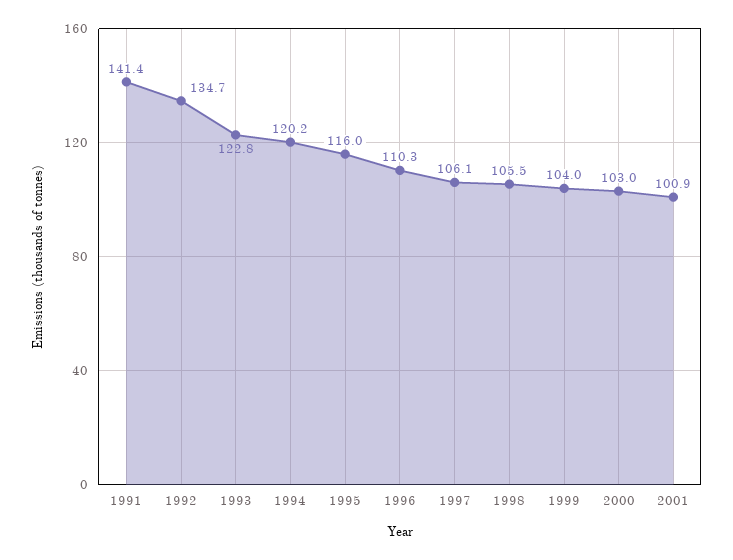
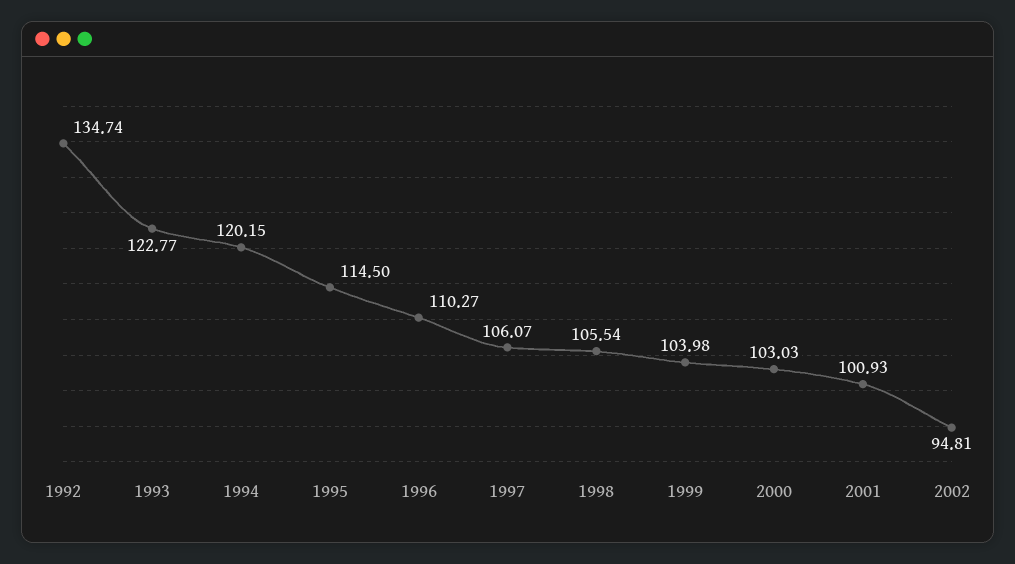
1991: 141.4 -> none
1995: 116 -> 114.5
2002: none -> 94.81

